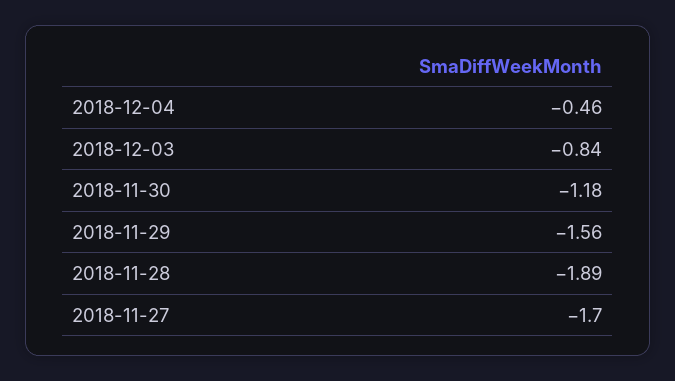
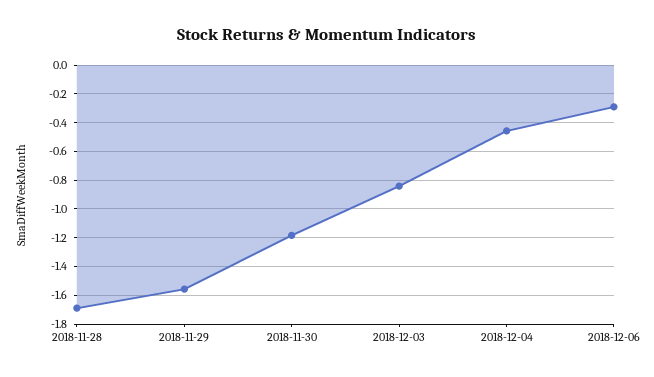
2018-11-28: -1.89 -> -1.7
2018-11-27: -1.7 -> none
2018-12-06: none -> -0.3

